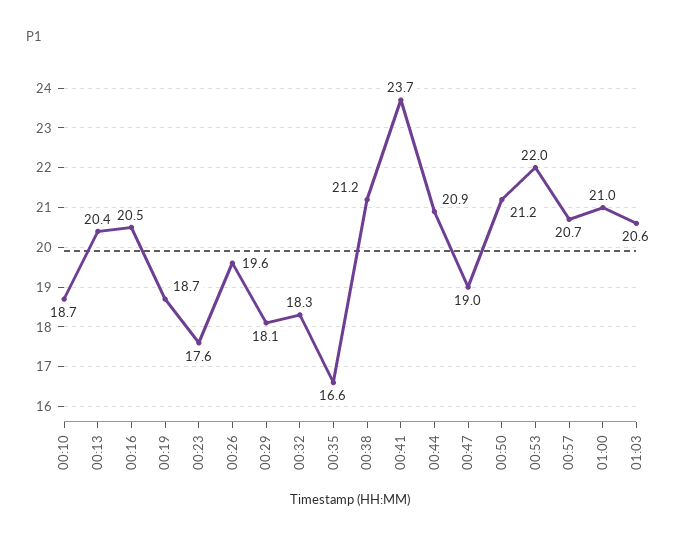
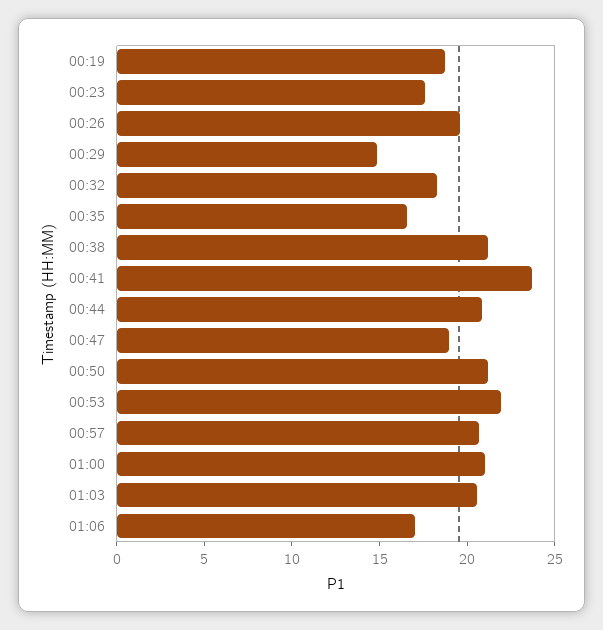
00:10: 18.7 -> none
00:13: 20.4 -> none
00:16: 20.5 -> none
00:29: 18.1 -> 15
01:06: none -> 17

